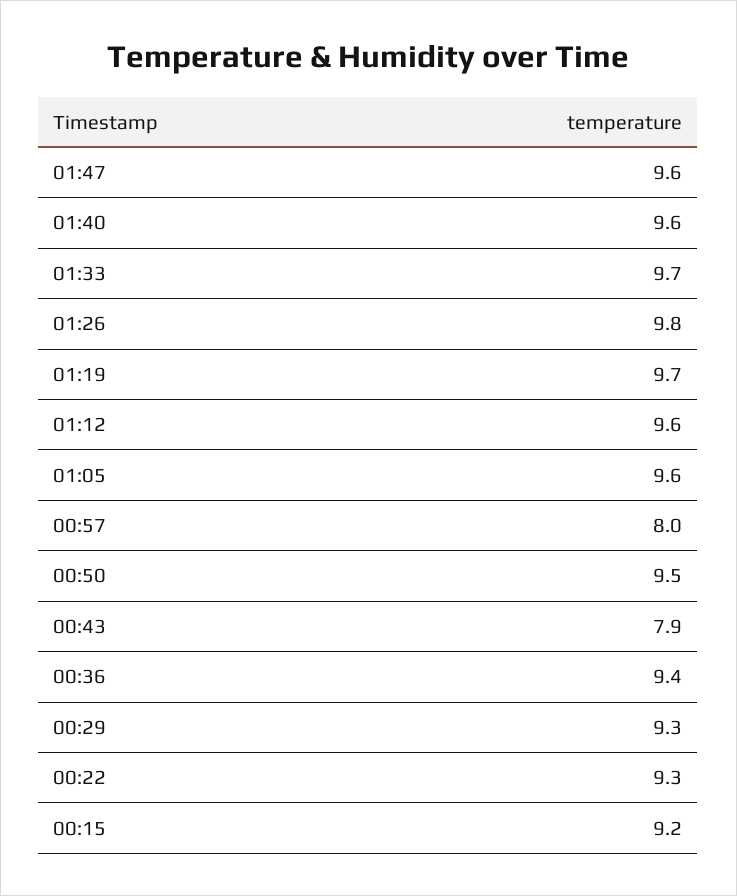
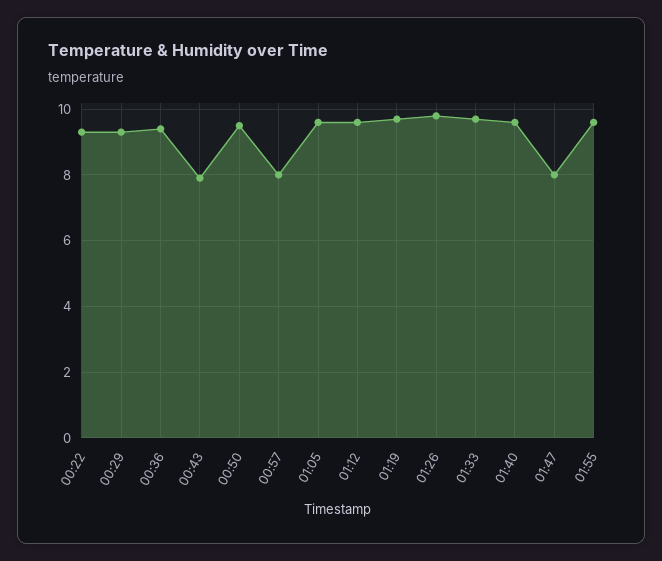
01:47: 9.6 -> 8
00:15: 9.2 -> none
01:55: none -> 9.5

